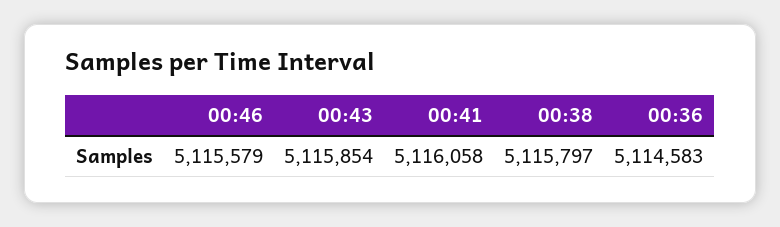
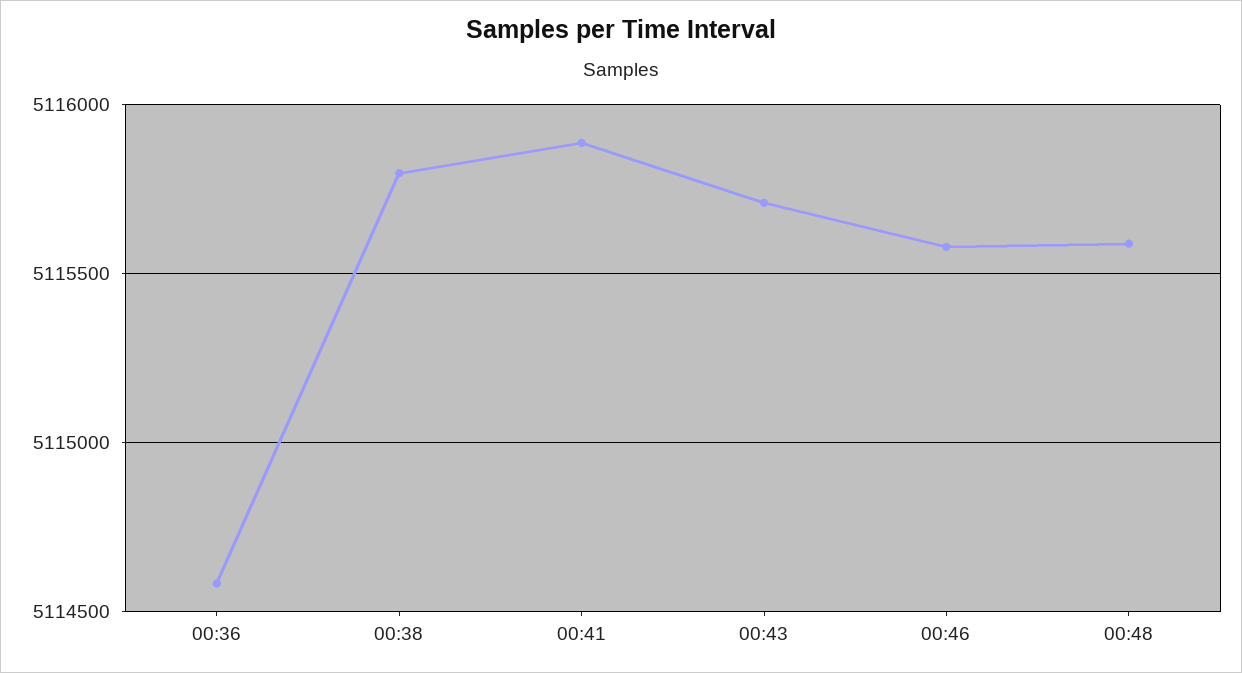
00:43: 5115854 -> 5115700
00:41: 5116058 -> 5115900
00:48: none -> 5115600

